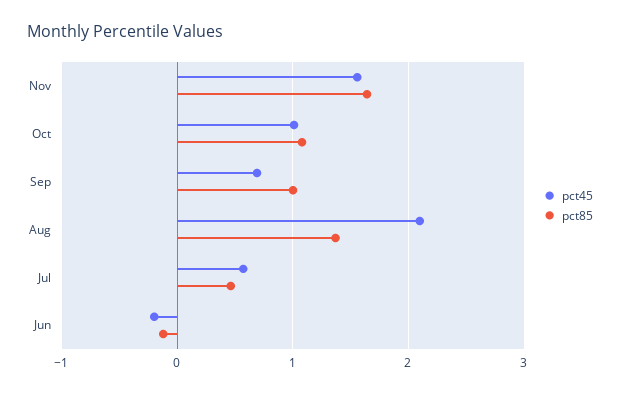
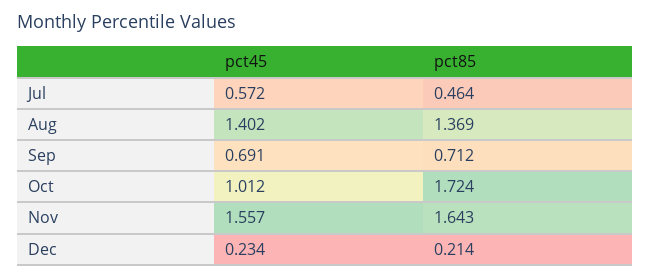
pct85, Oct: 1.1 -> 1.724
pct85, Sep: 1 -> 0.712
pct45, Aug: 2.1 -> 1.402
pct45, Jun: -0.2 -> none
pct85, Jun: -0.1 -> none
pct45, Dec: none -> 0.234
pct85, Dec: none -> 0.214

